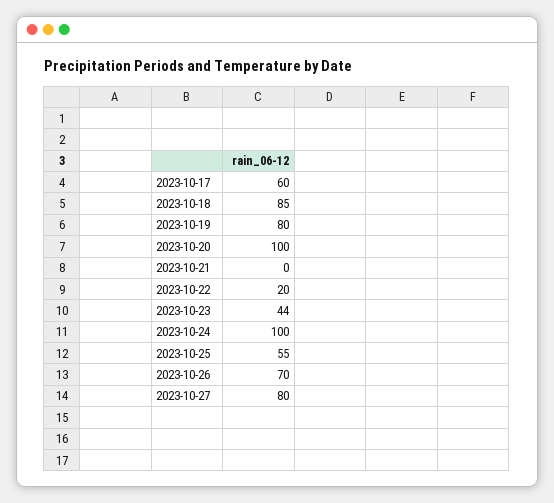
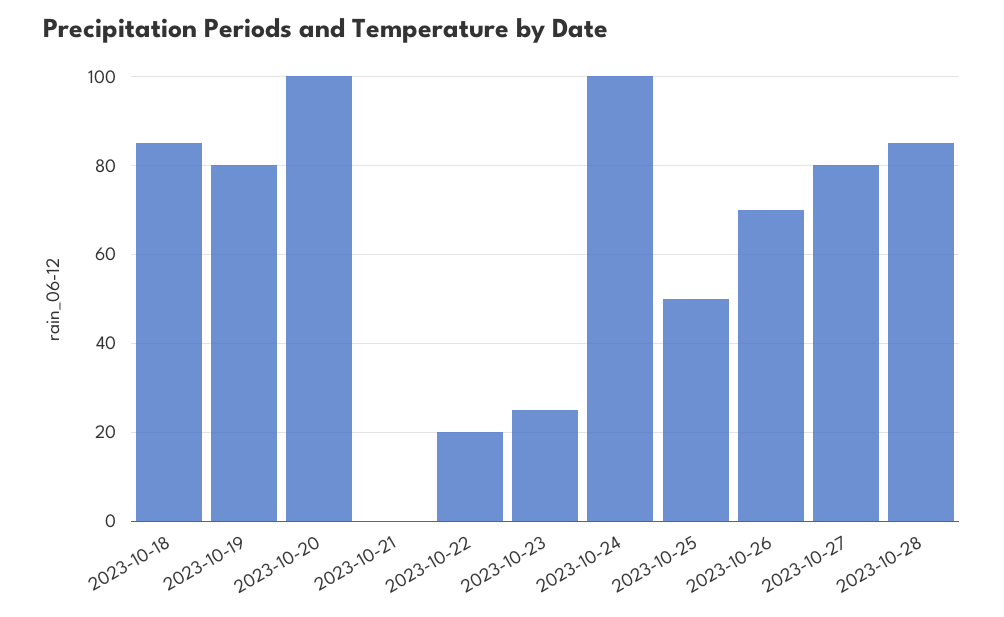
2023-10-17: 60 -> none
2023-10-23: 44 -> 25
2023-10-25: 55 -> 50
2023-10-28: none -> 85

